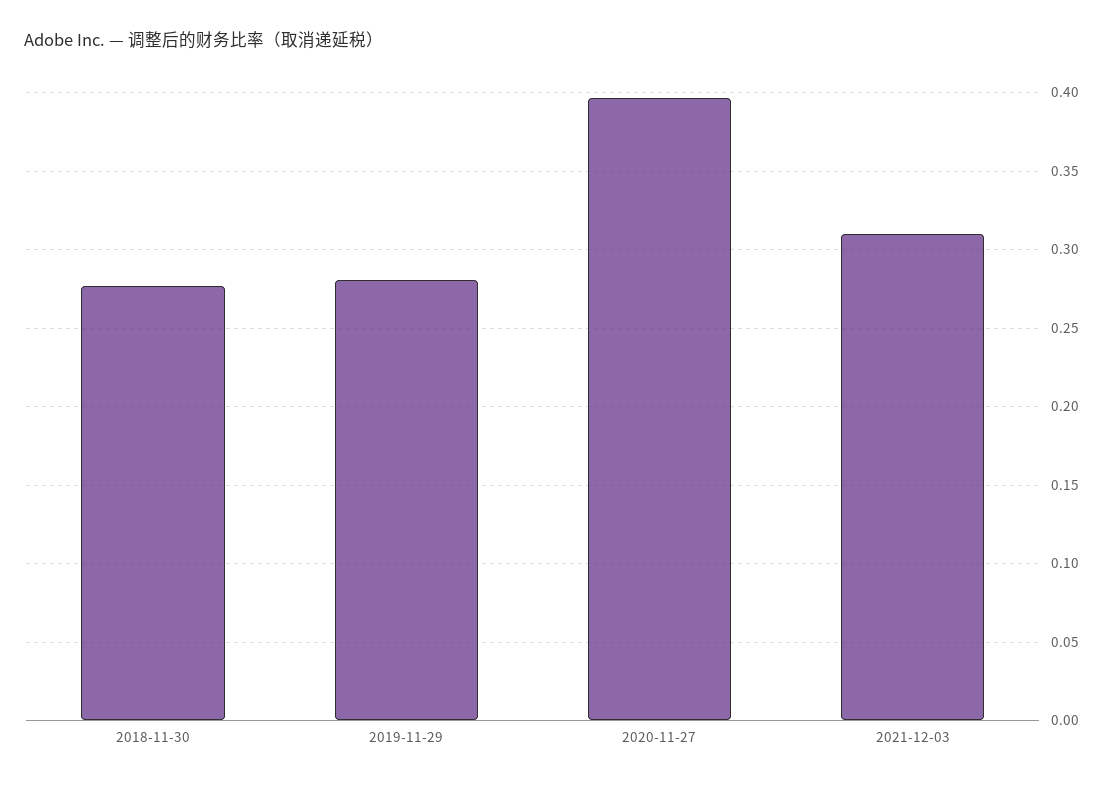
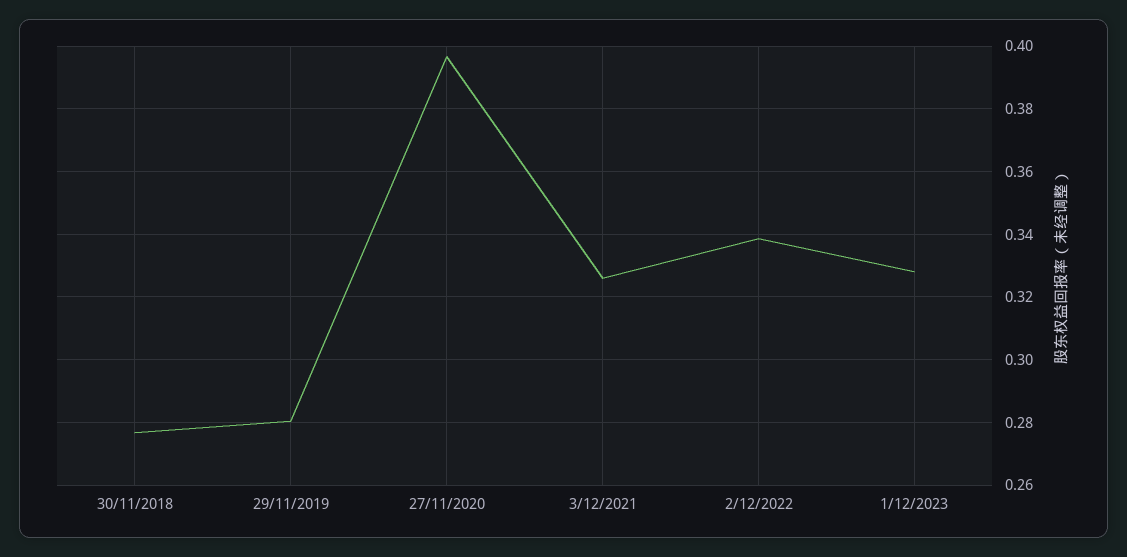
2021-12-03: 0.31 -> 0.326
2/12/2022: none -> 0.338
1/12/2023: none -> 0.328

